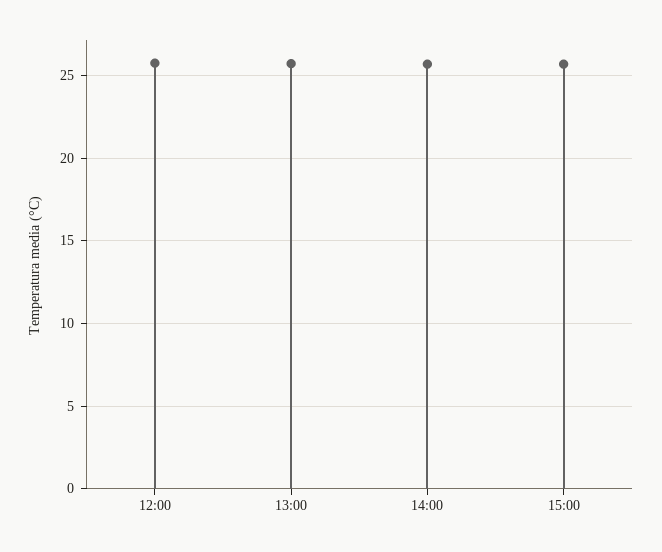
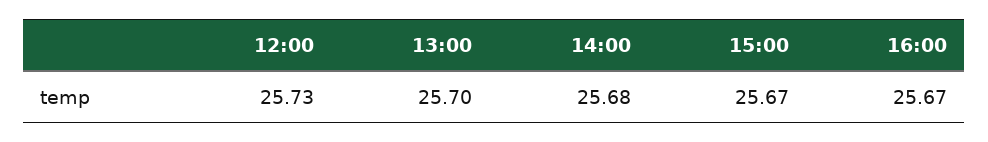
16:00: none -> 25.67

